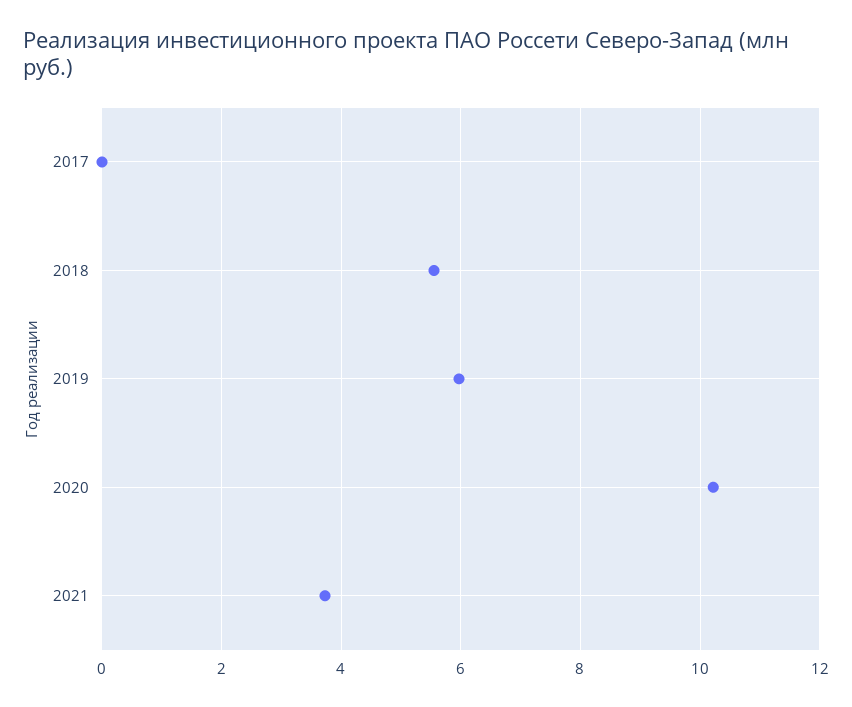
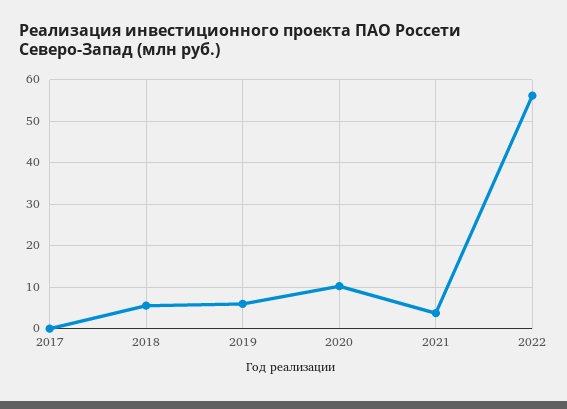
2022: none -> 56

